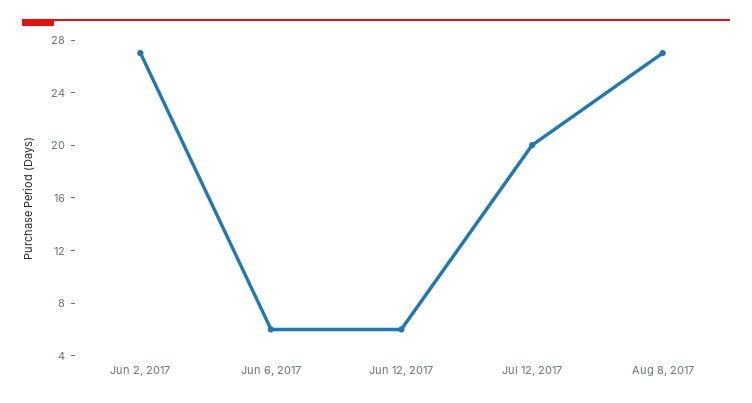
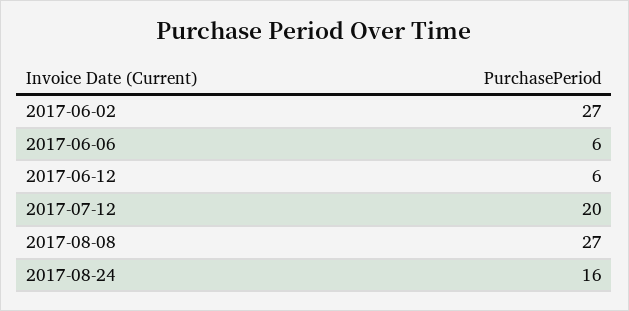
2017-08-24: none -> 16

